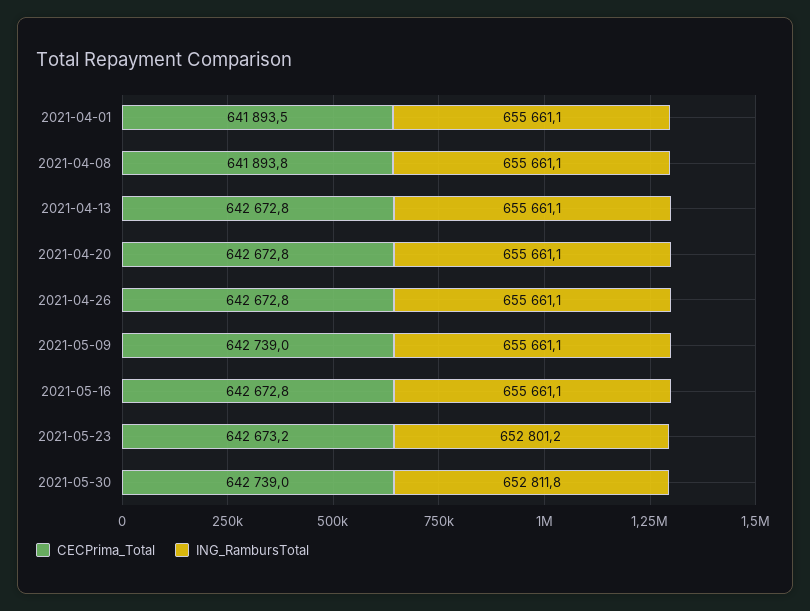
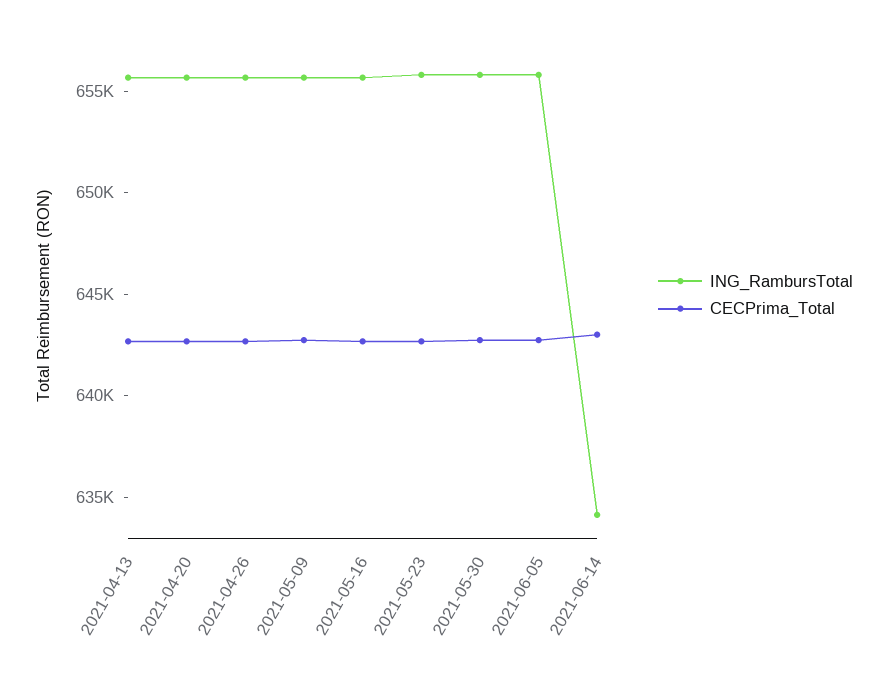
CECPrima_Total, 2021-04-01: 641893.5 -> none
ING_RambursTotal, 2021-04-01: 655661.1 -> none
CECPrima_Total, 2021-04-08: 641893.8 -> none
ING_RambursTotal, 2021-04-08: 655661.1 -> none
ING_RambursTotal, 2021-05-23: 652801.2 -> 656000
ING_RambursTotal, 2021-05-30: 652811.8 -> 656000
ING_RambursTotal, 2021-06-05: none -> 656000
CECPrima_Total, 2021-06-05: none -> 643000
ING_RambursTotal, 2021-06-14: none -> 634000
CECPrima_Total, 2021-06-14: none -> 643000

